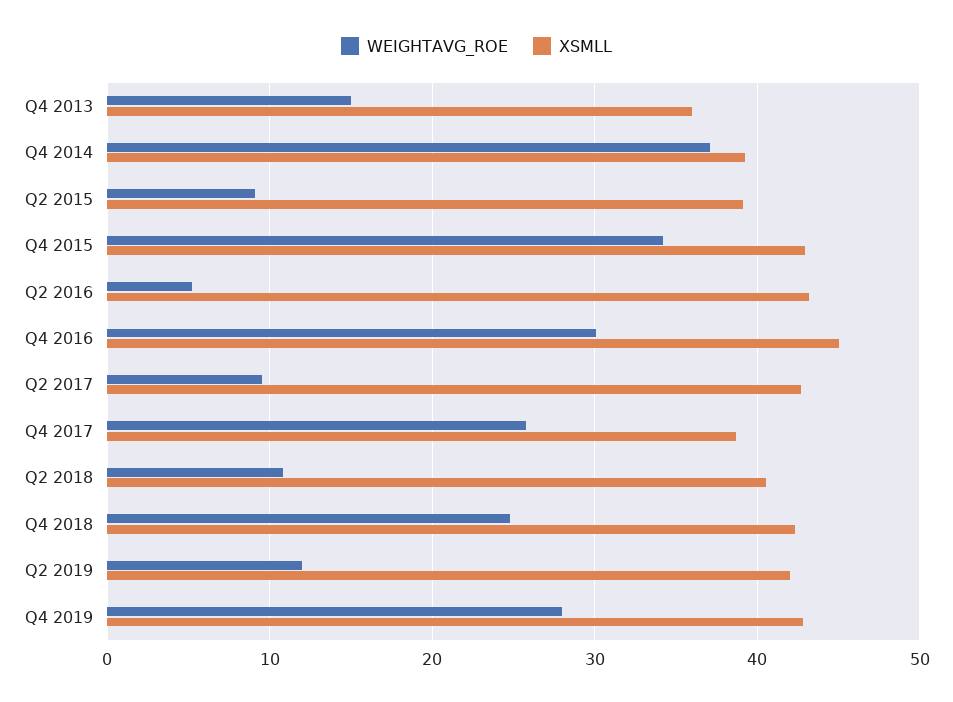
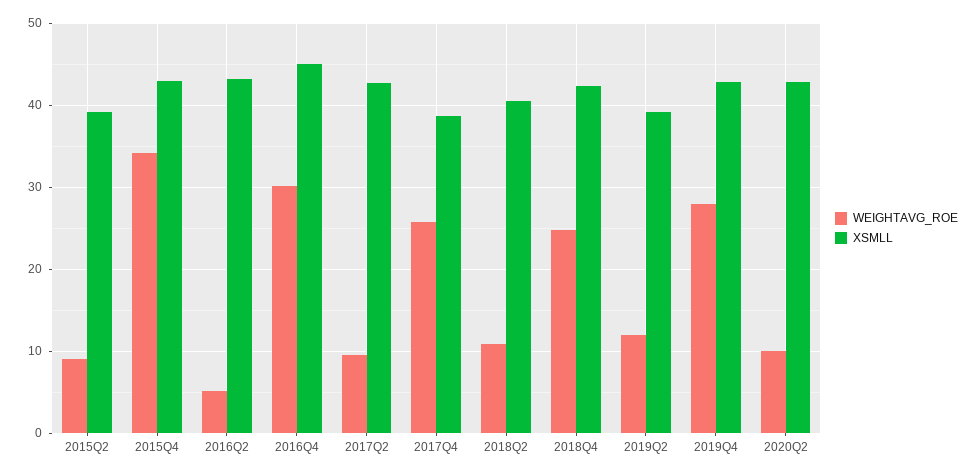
WEIGHTAVG_ROE, Q4 2013: 15 -> none
XSMLL, Q4 2013: 36 -> none
WEIGHTAVG_ROE, Q4 2014: 37 -> none
XSMLL, Q4 2014: 39 -> none
XSMLL, Q2 2019: 42 -> 39
WEIGHTAVG_ROE, 2020Q2: none -> 10
XSMLL, 2020Q2: none -> 43

